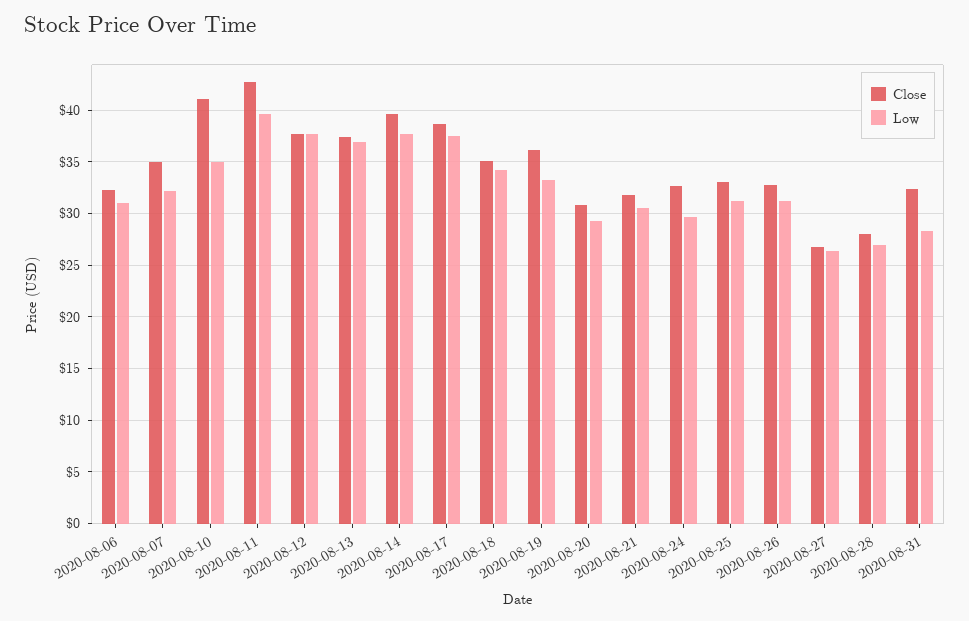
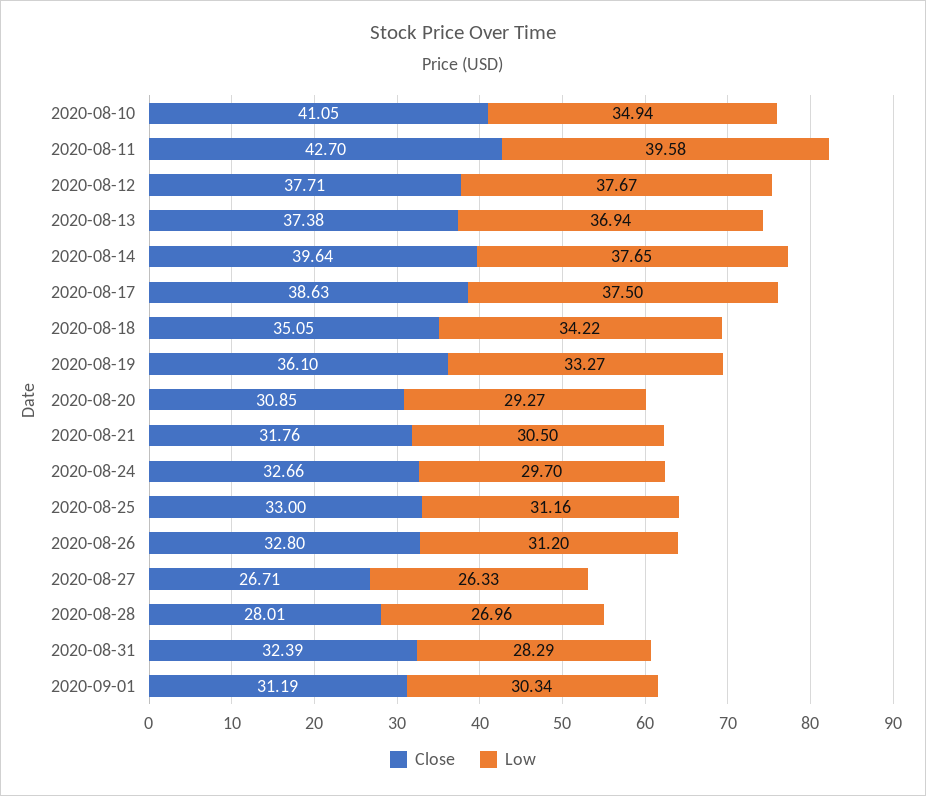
Close, 2020-08-06: 32 -> none
Low, 2020-08-06: 31 -> none
Close, 2020-08-07: 35 -> none
Low, 2020-08-07: 32 -> none
Close, 2020-09-01: none -> 31.19
Low, 2020-09-01: none -> 30.34

